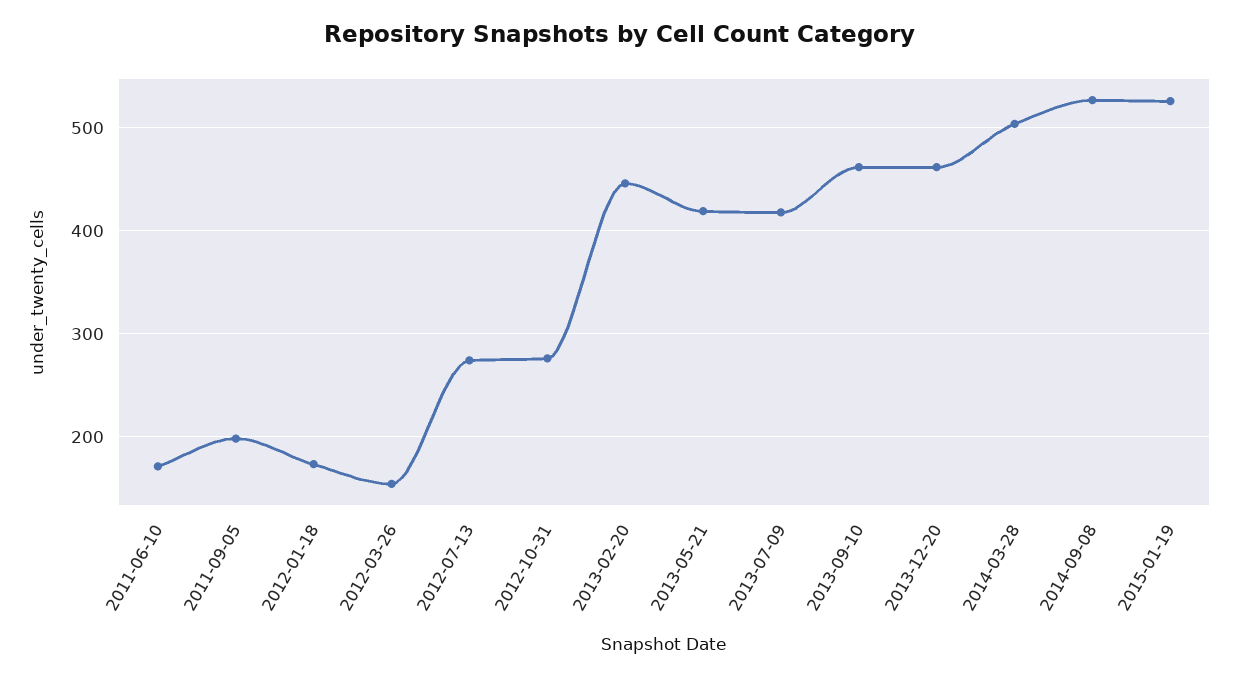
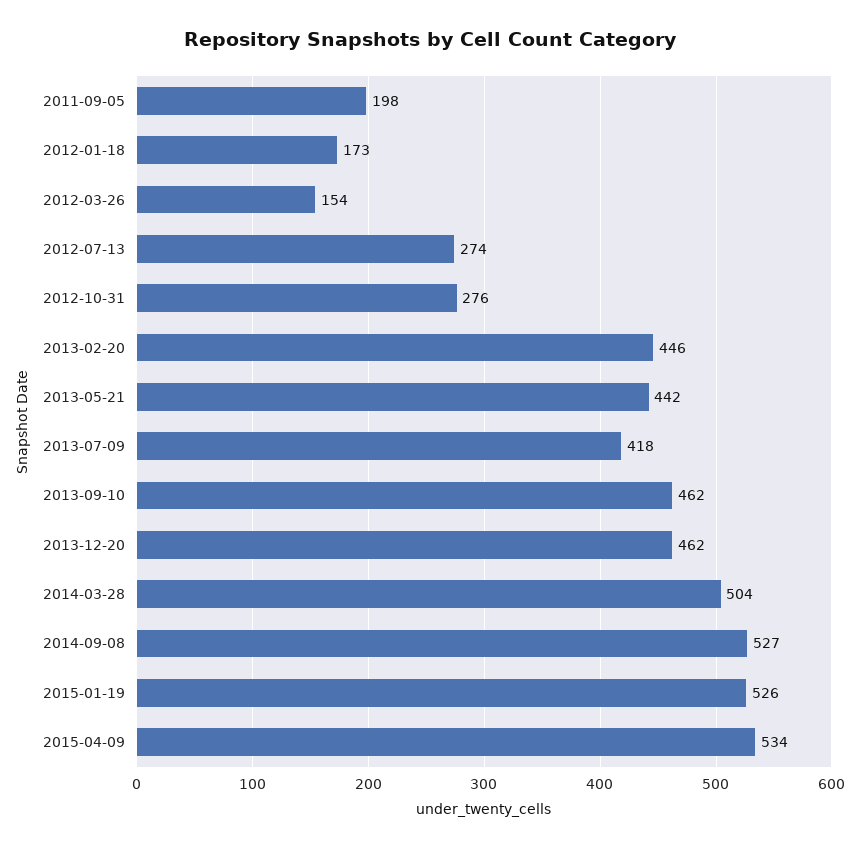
2011-06-10: 170 -> none
2013-05-21: 420 -> 442
2015-04-09: none -> 534

